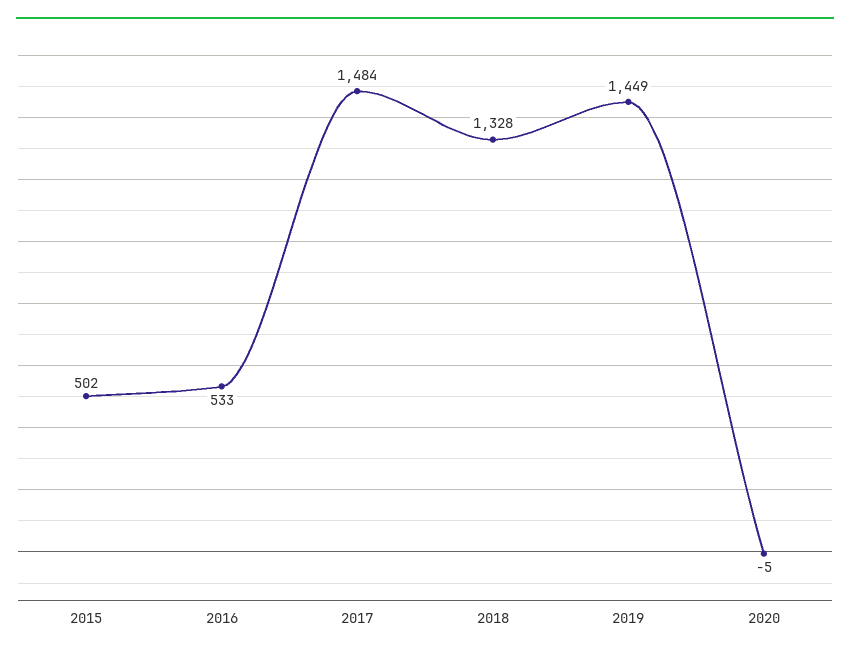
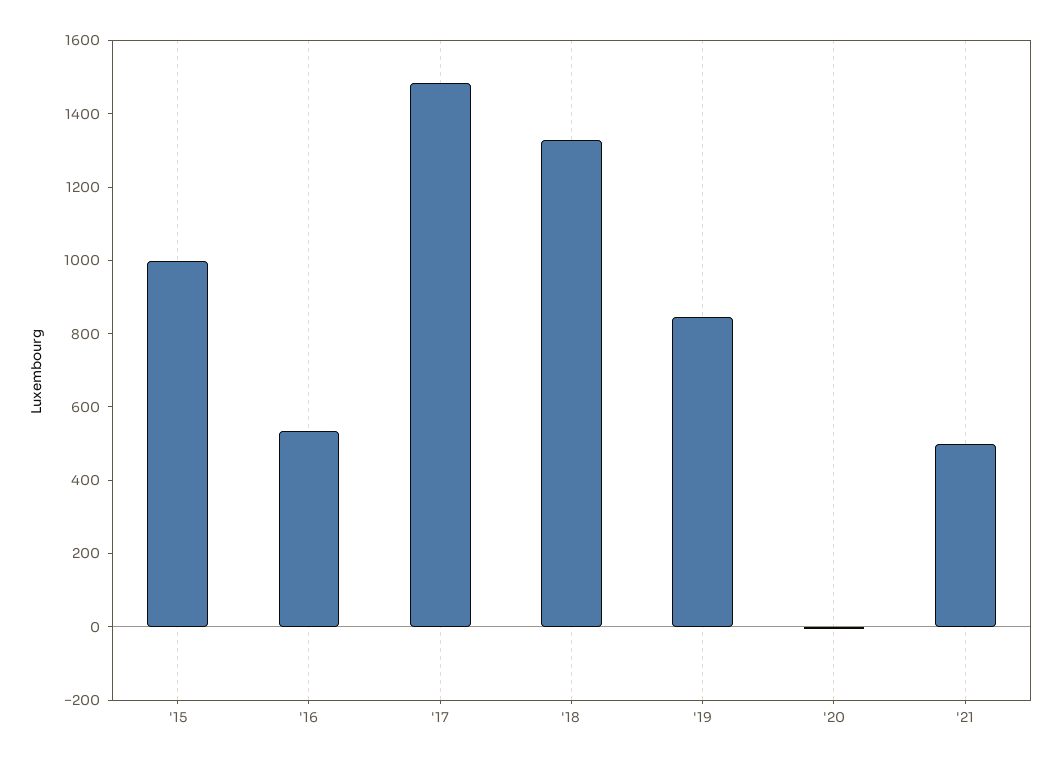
2015: 502 -> 1000
2019: 1449 -> 850
'21: none -> 500

